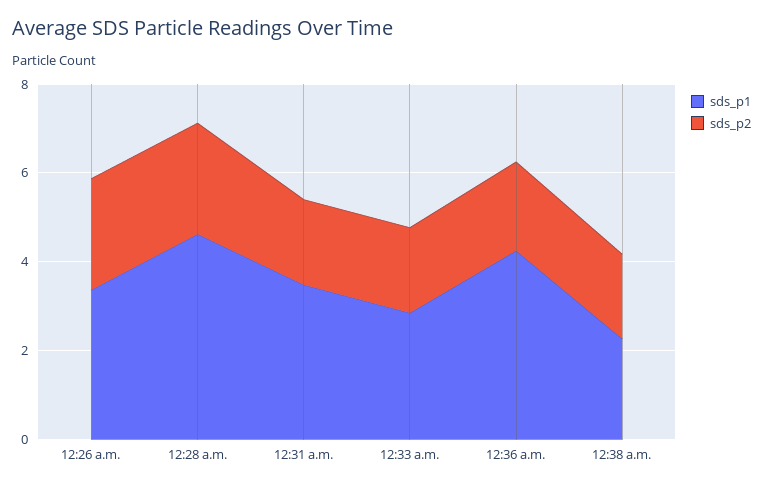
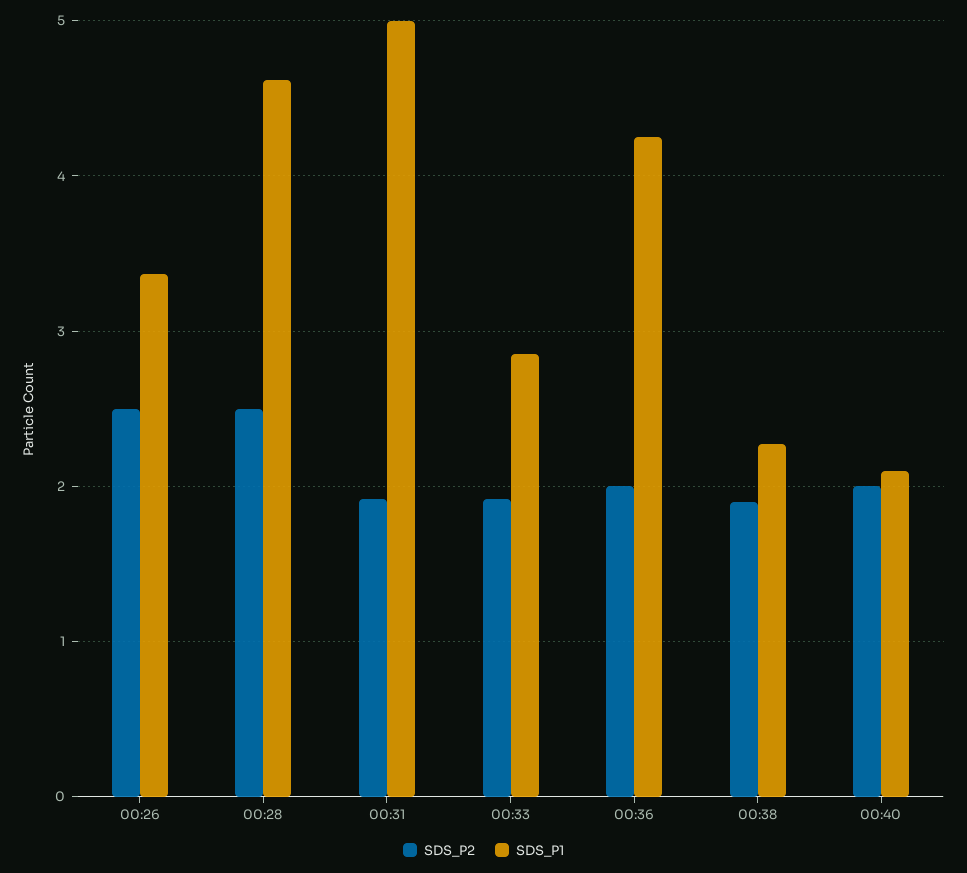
sds_p1, 12:31 a.m.: 3.5 -> 5
sds_p2, 00:40: none -> 2
sds_p1, 00:40: none -> 2.1

